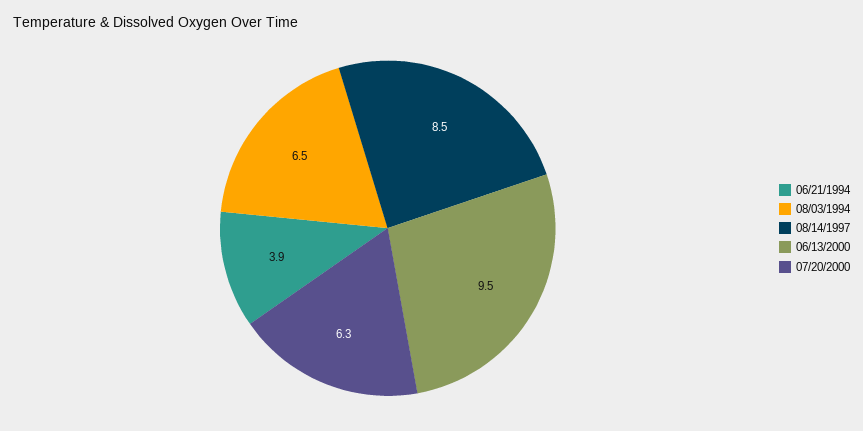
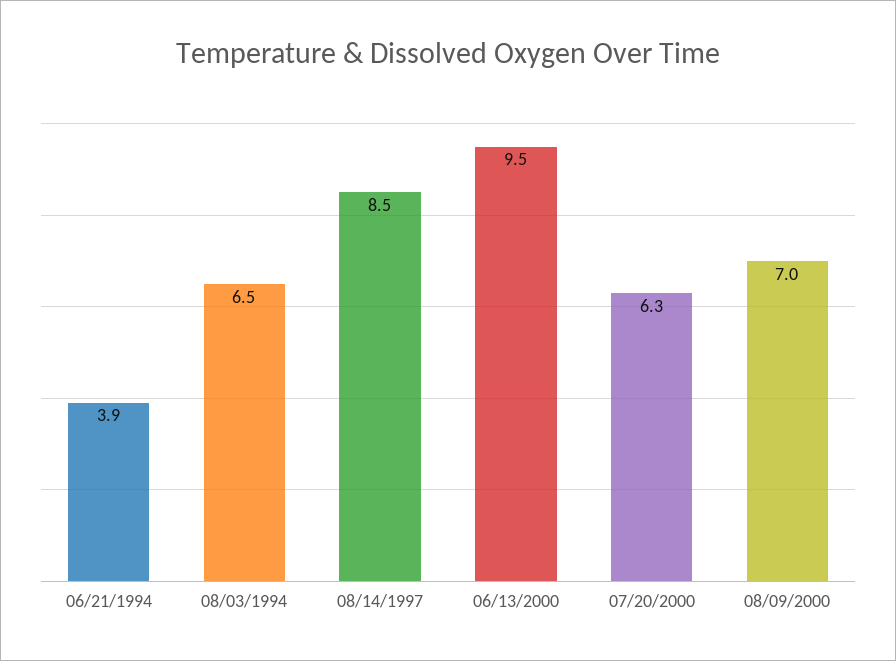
08/09/2000: none -> 7

